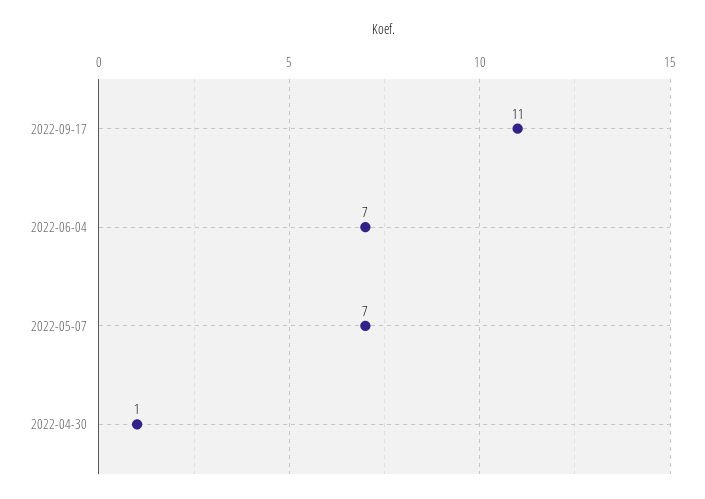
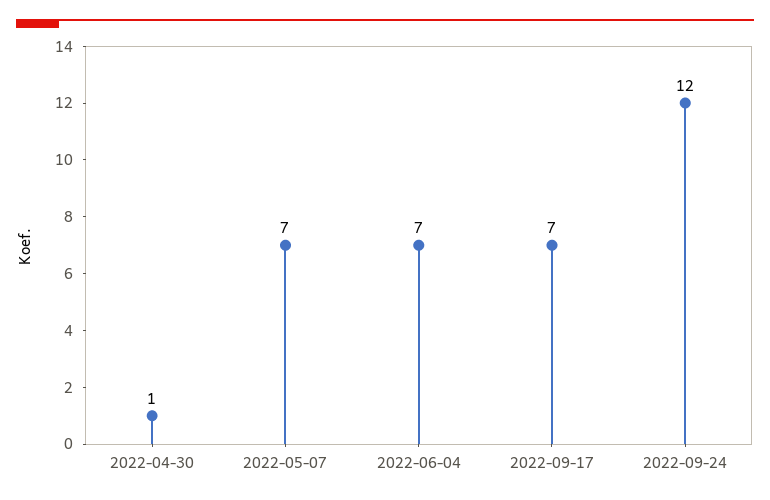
2022-09-17: 11 -> 7
2022-09-24: none -> 12

